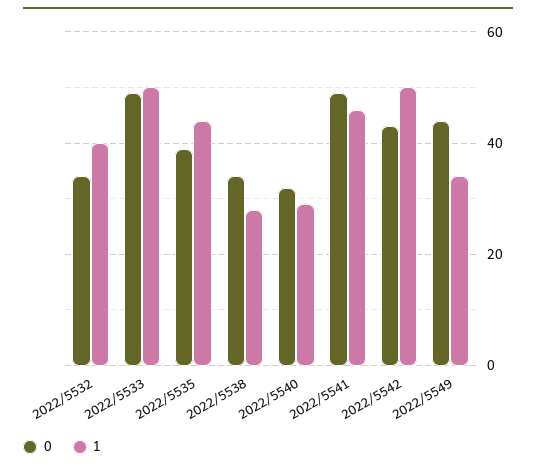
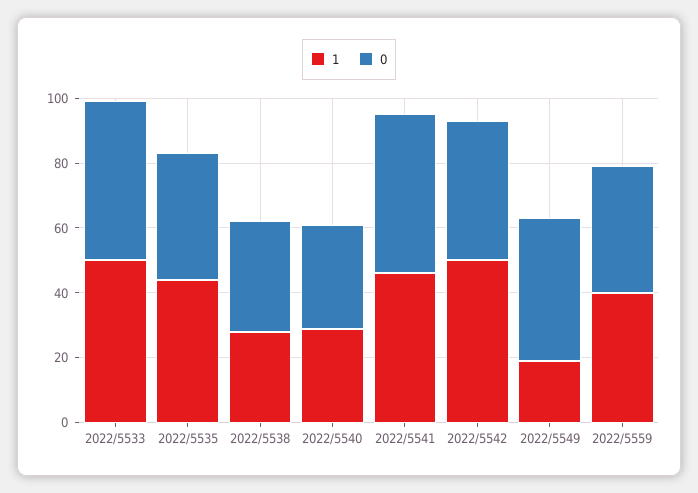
0, 2022/5532: 35 -> none
1, 2022/5532: 40 -> none
1, 2022/5549: 35 -> 20
1, 2022/5559: none -> 40
0, 2022/5559: none -> 40

